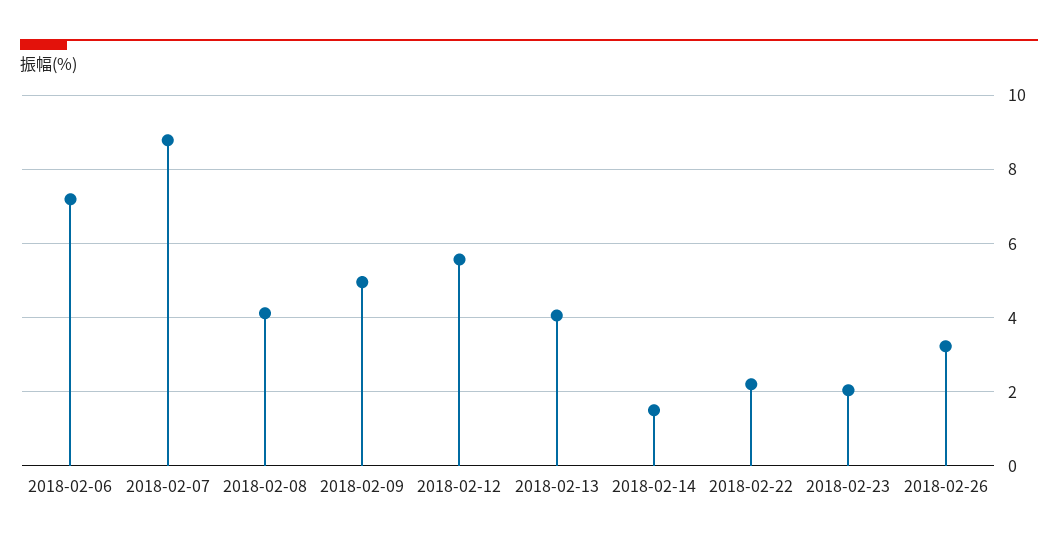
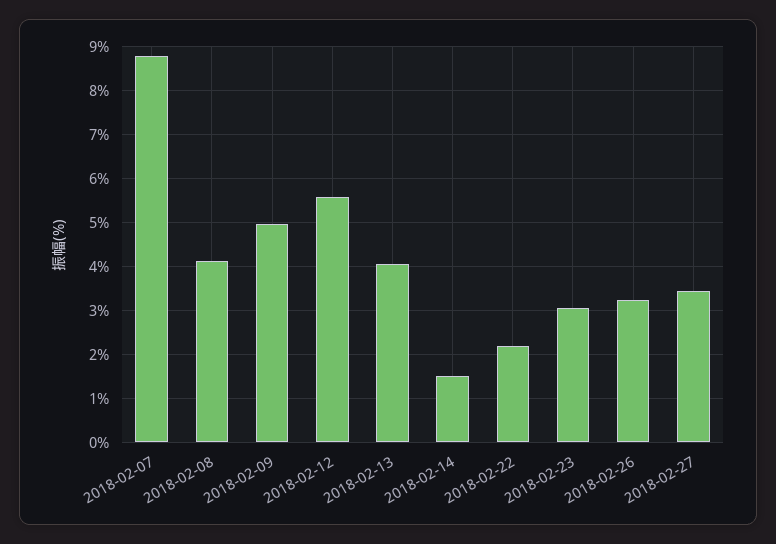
2018-02-06: 7.2 -> none
2018-02-23: 2 -> 3
2018-02-27: none -> 3.4

